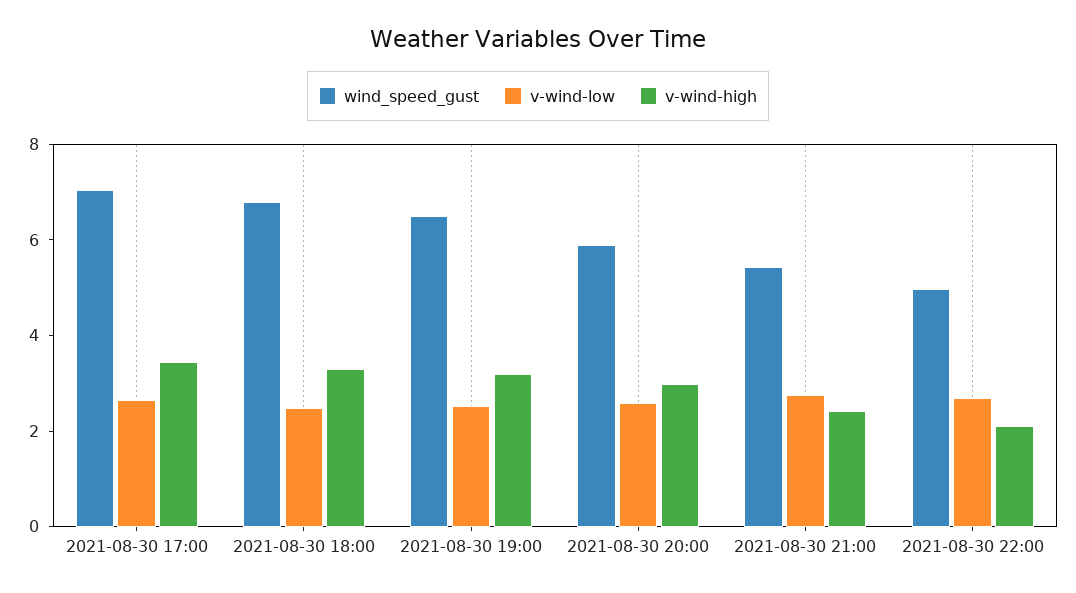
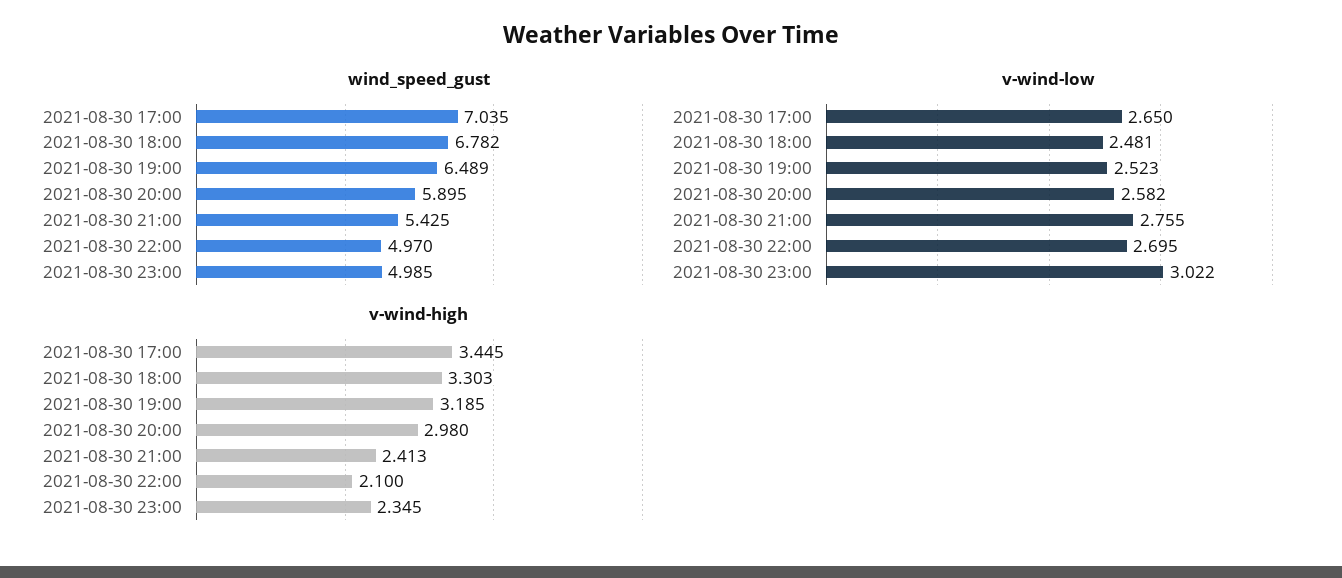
wind_speed_gust, 2021-08-30 23:00: none -> 4.985
v-wind-low, 2021-08-30 23:00: none -> 3.022
v-wind-high, 2021-08-30 23:00: none -> 2.345

